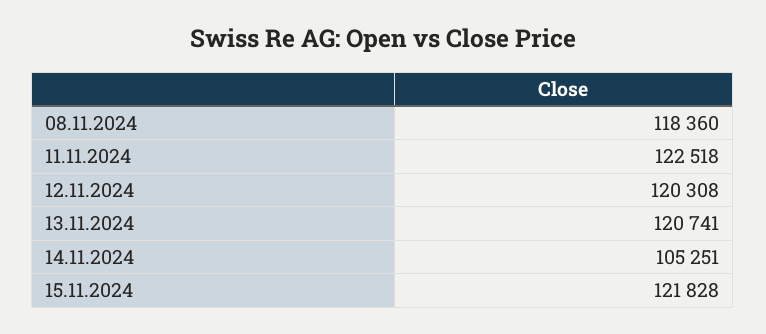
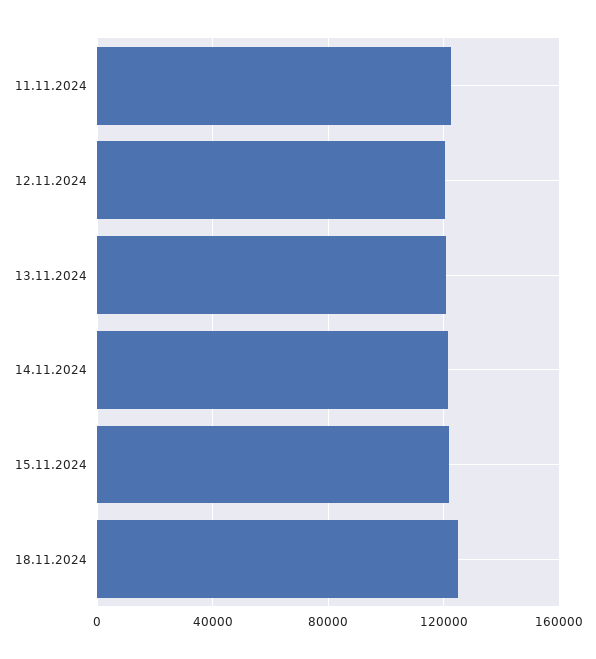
08.11.2024: 118360 -> none
14.11.2024: 105251 -> 120000
18.11.2024: none -> 125000

